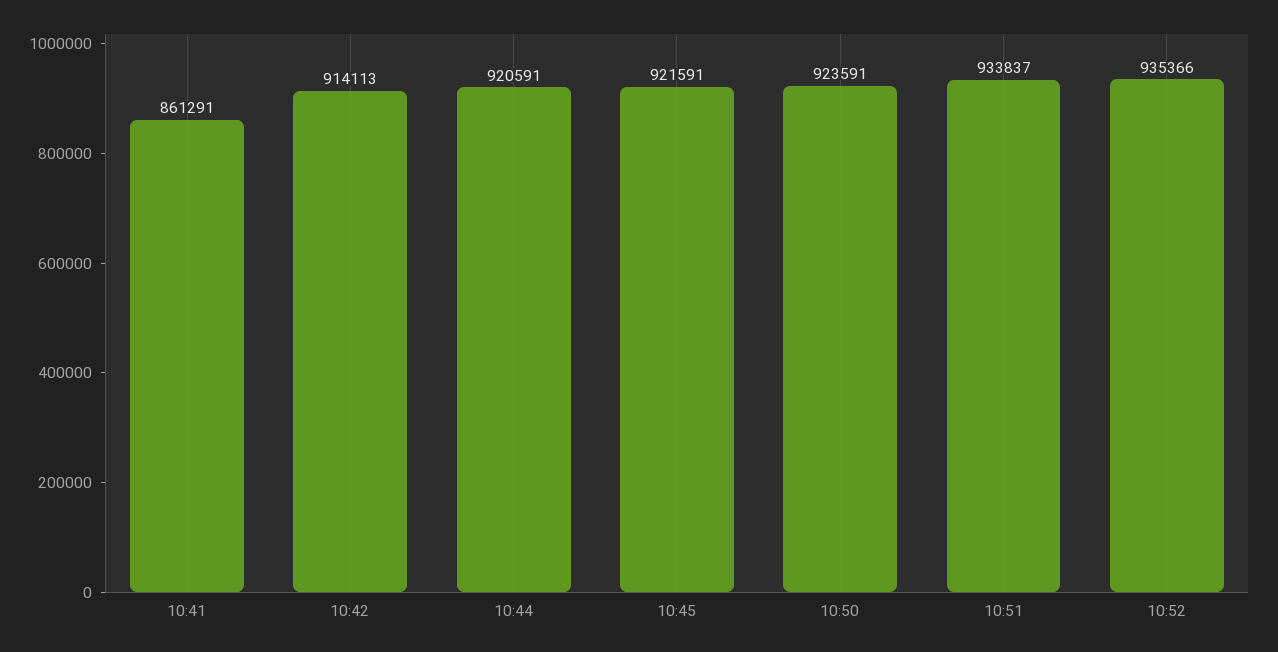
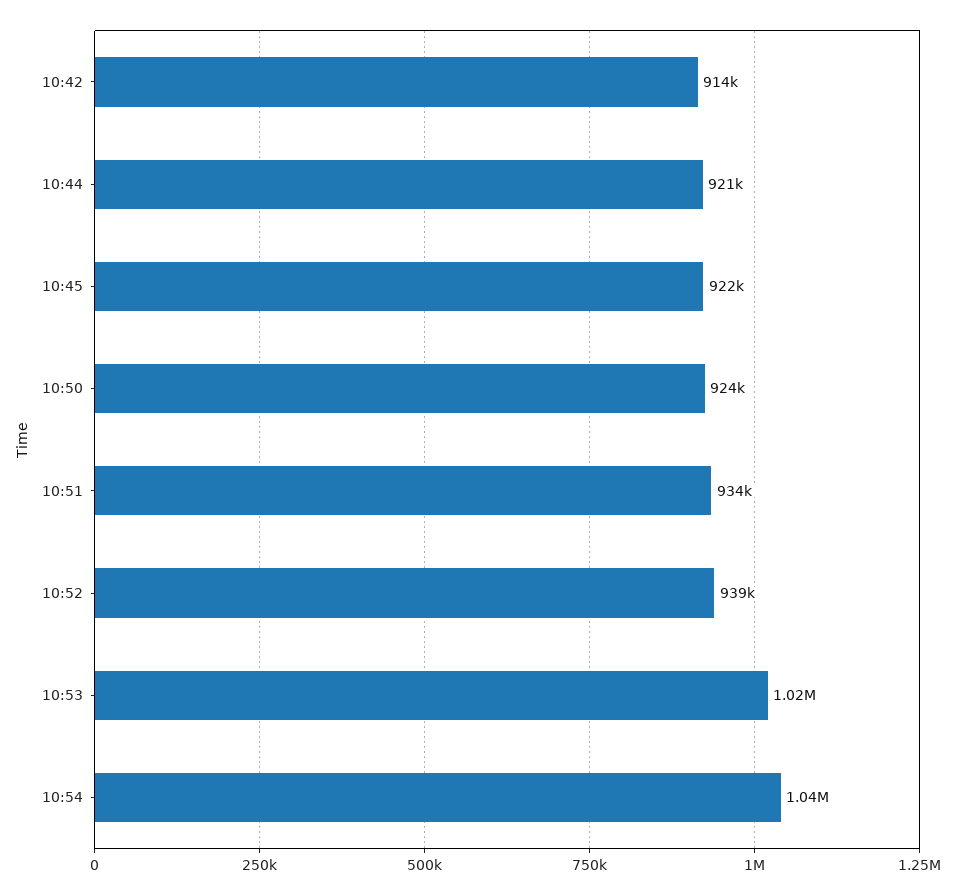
10:41: 861291 -> none
10:52: 935366 -> 939000
10:53: none -> 1020000
10:54: none -> 1040000

